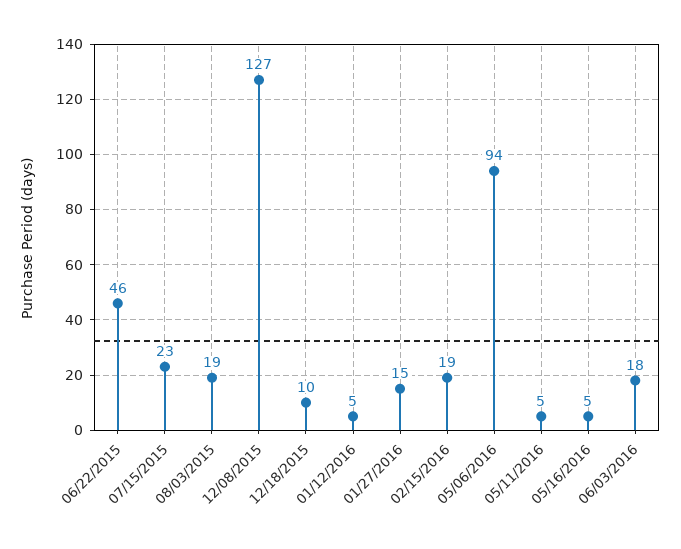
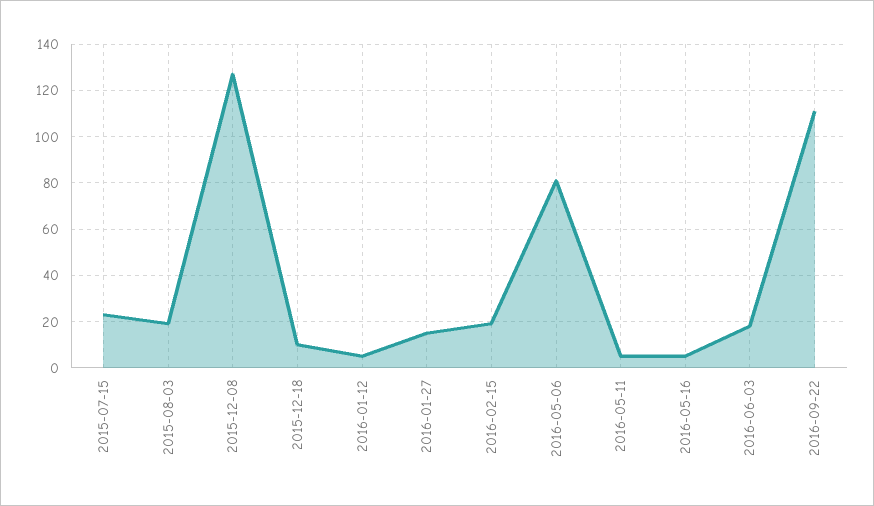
06/22/2015: 46 -> none
05/06/2016: 94 -> 80
2016-09-22: none -> 110

